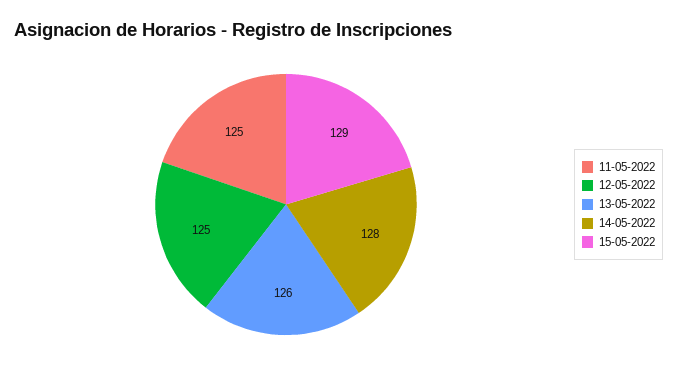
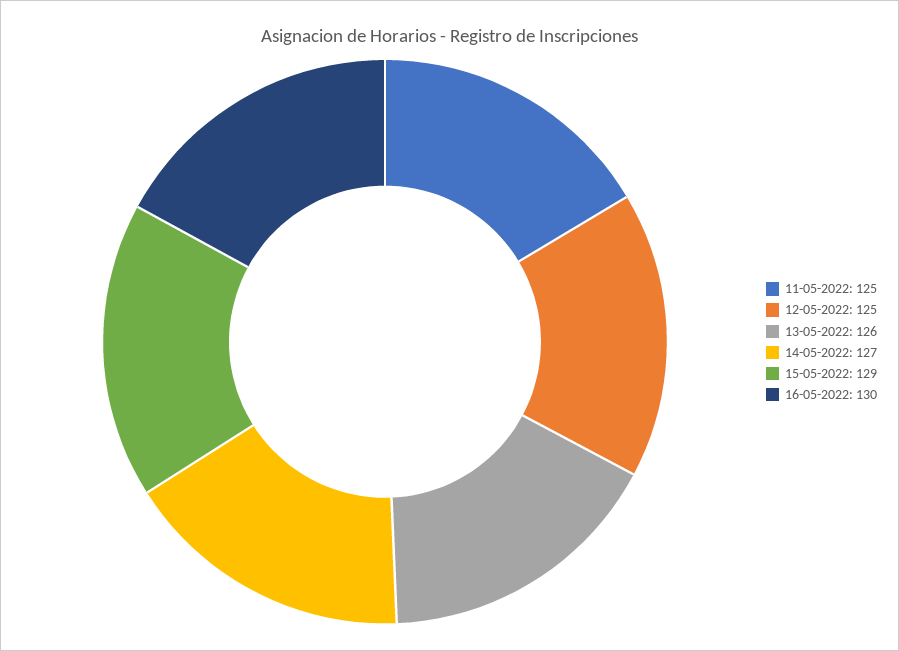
14-05-2022: 128 -> 127
16-05-2022: none -> 130

